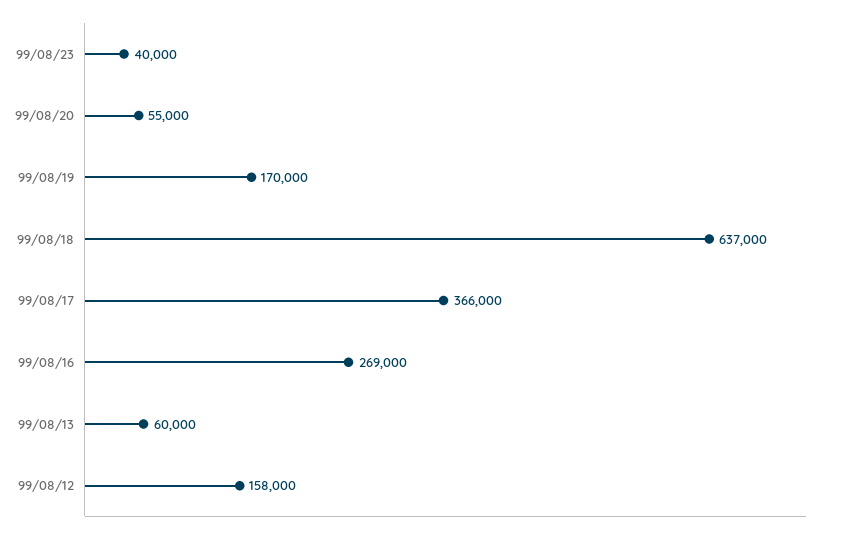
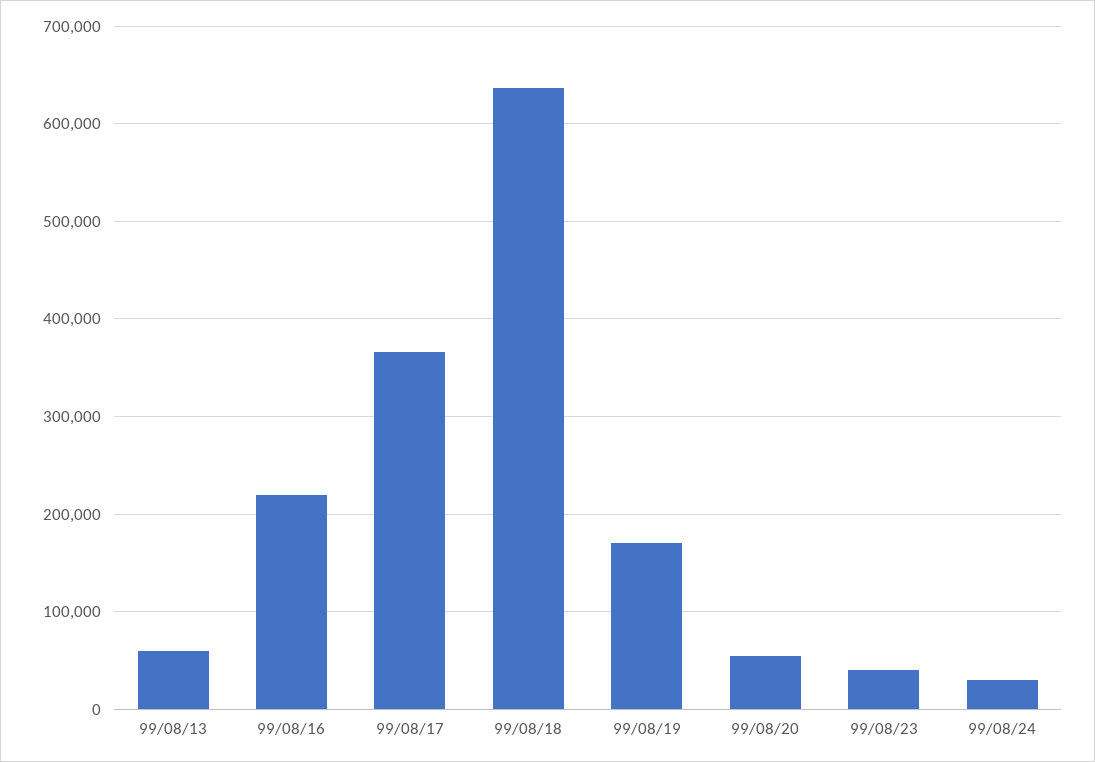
99/08/16: 269000 -> 220000
99/08/12: 158000 -> none
99/08/24: none -> 30000

